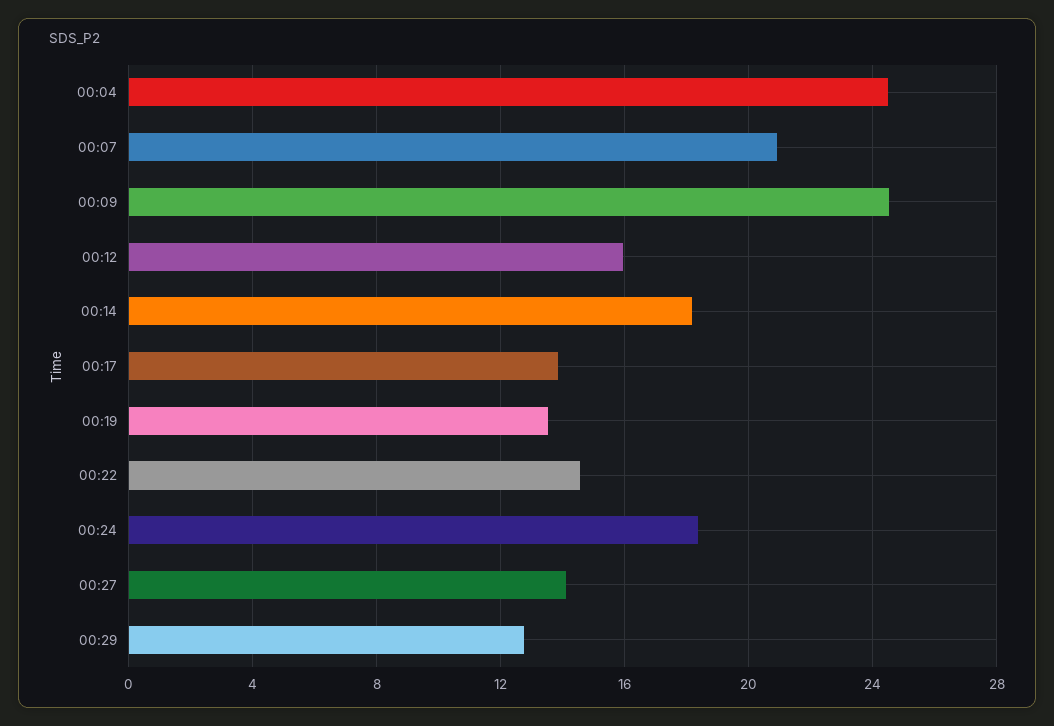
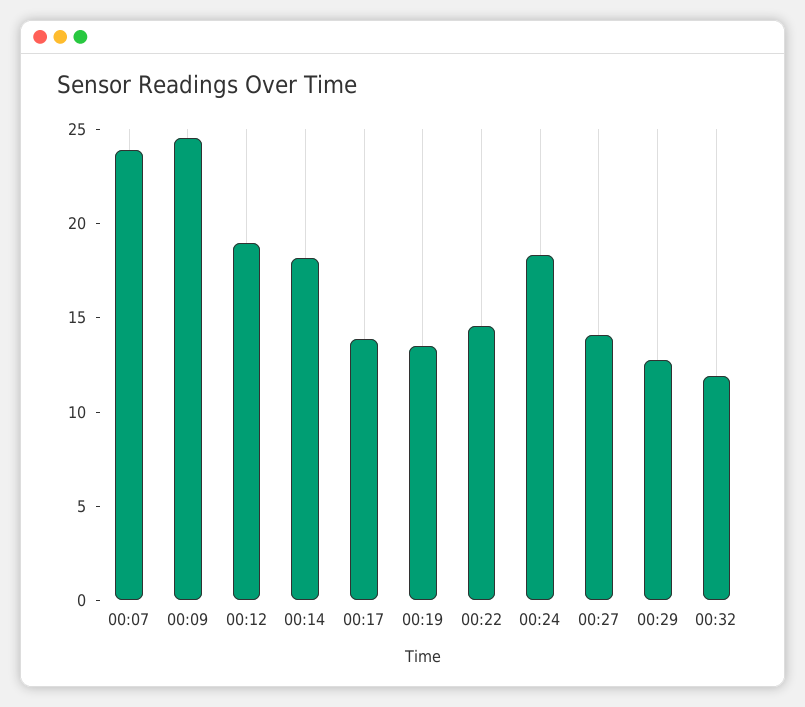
00:04: 24.5 -> none
00:07: 21 -> 24
00:12: 16 -> 19
00:32: none -> 12

